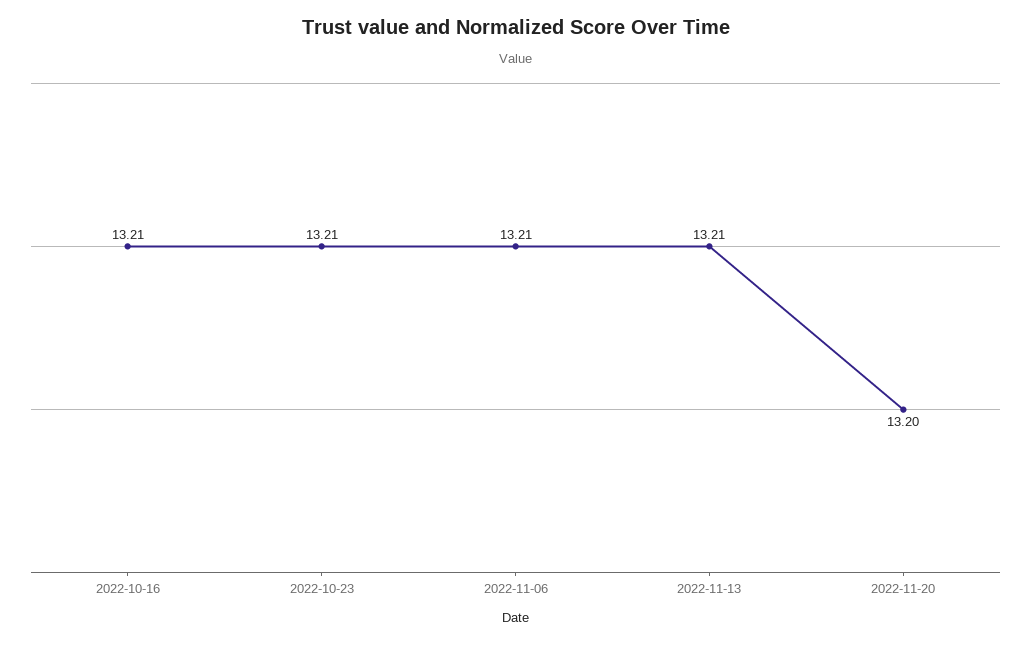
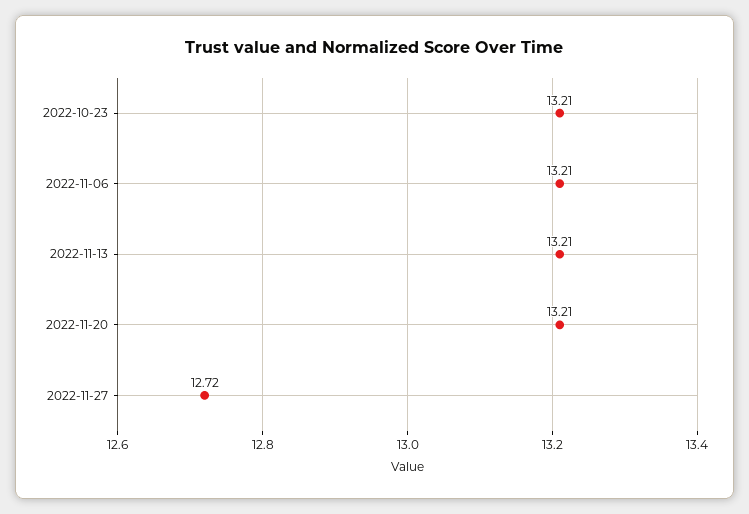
2022-10-16: 13.21 -> none
2022-11-20: 13.2 -> 13.21
2022-11-27: none -> 12.72

